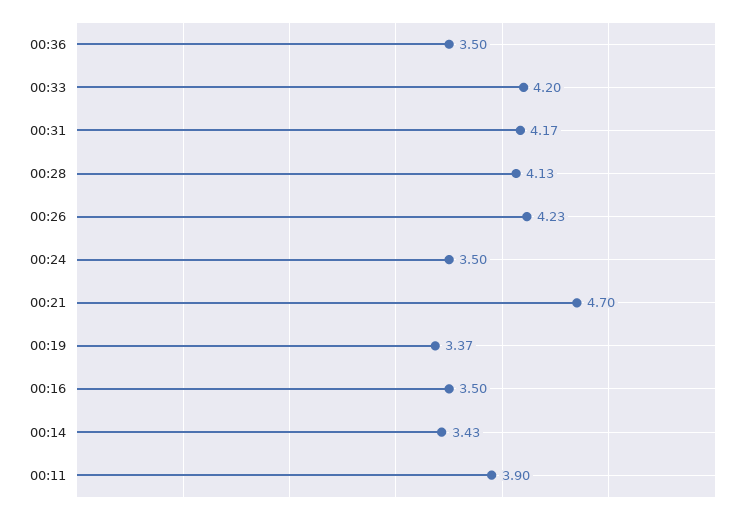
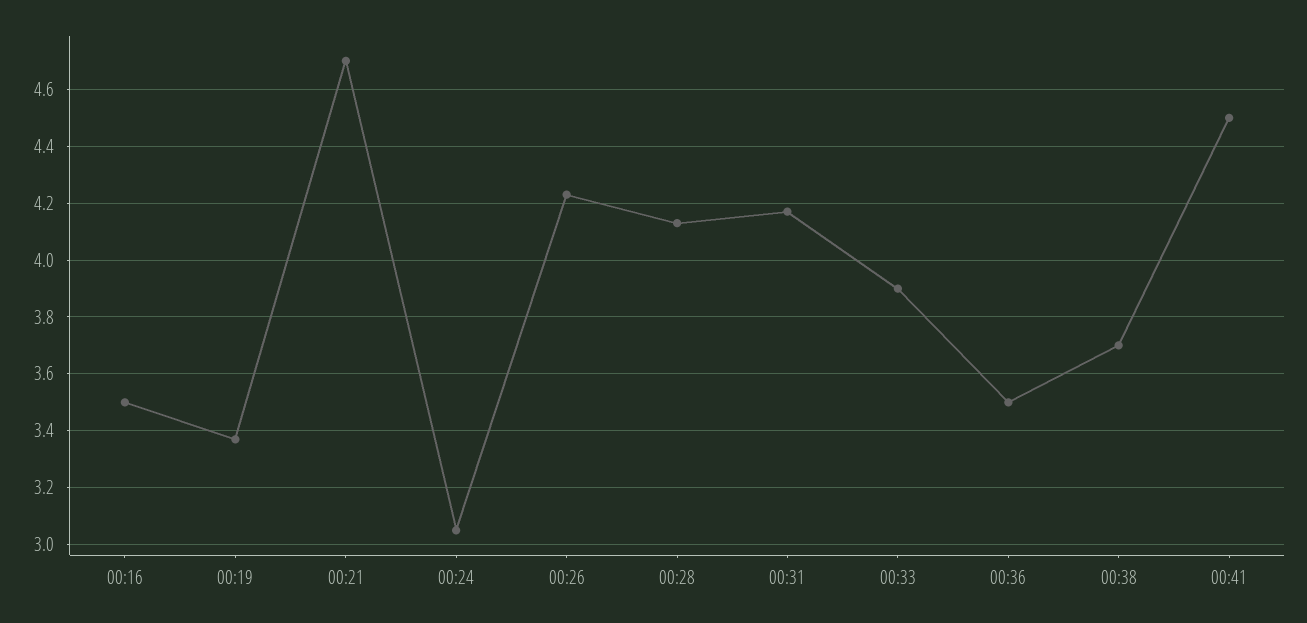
00:33: 4.2 -> 3.9
00:24: 3.5 -> 3.05
00:14: 3.43 -> none
00:11: 3.9 -> none
00:38: none -> 3.7
00:41: none -> 4.5

